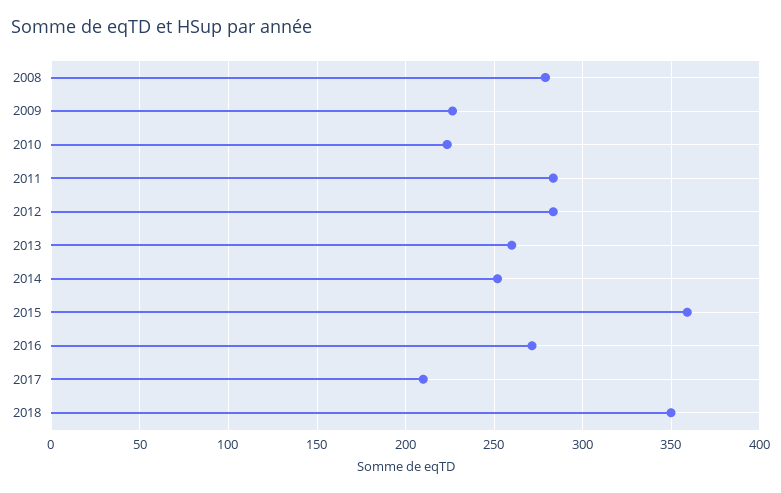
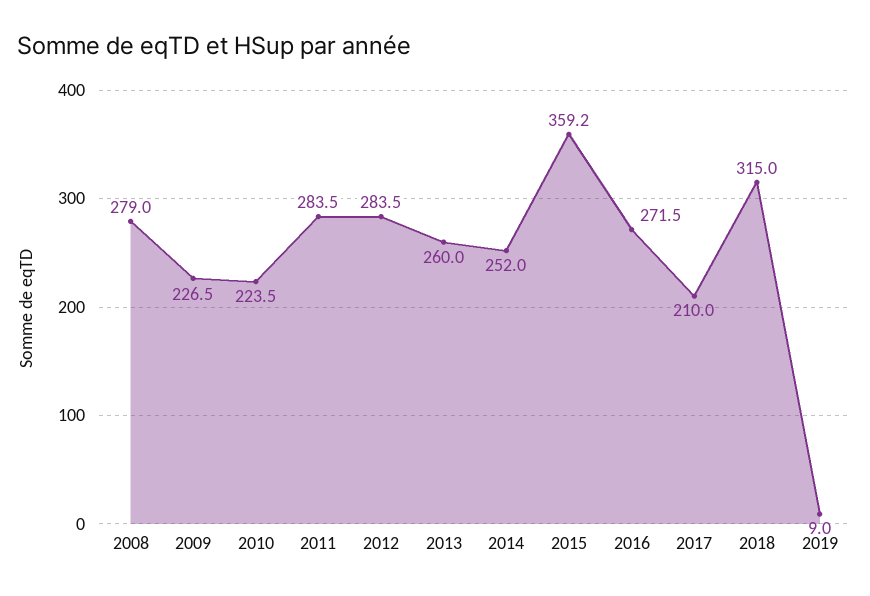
2018: 350 -> 315
2019: none -> 9

